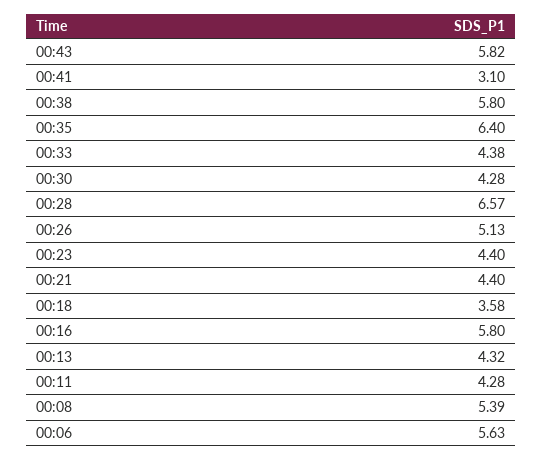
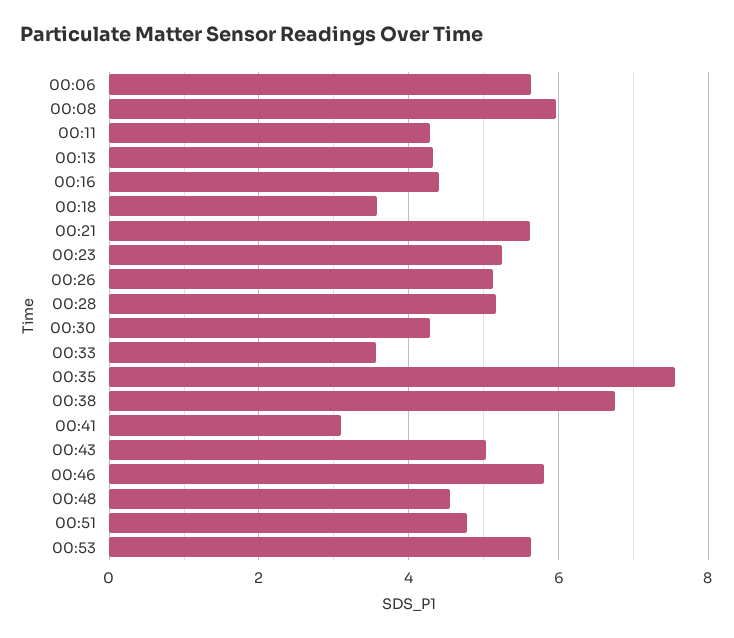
00:43: 5.82 -> 5
00:38: 5.8 -> 6.8
00:35: 6.4 -> 7.6
00:33: 4.38 -> 3.6
00:28: 6.57 -> 5.2
00:23: 4.4 -> 5.2
00:21: 4.4 -> 5.6
00:16: 5.8 -> 4.4
00:08: 5.39 -> 6
00:46: none -> 5.8
00:48: none -> 4.6
00:51: none -> 4.8
00:53: none -> 5.6

